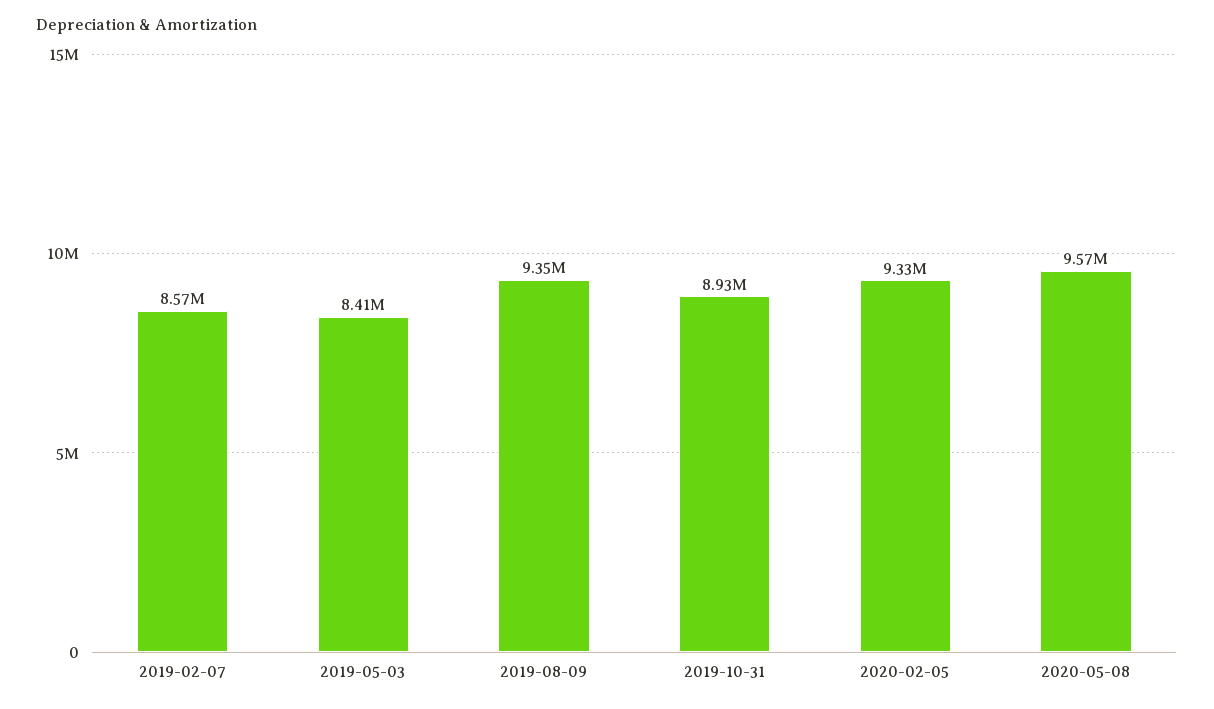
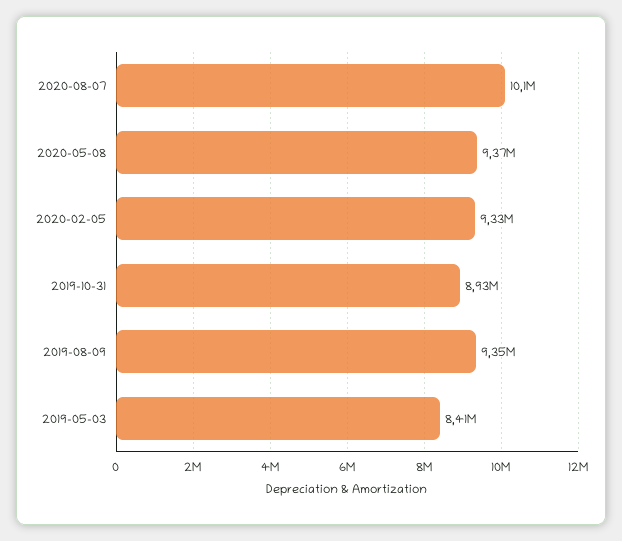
2019-02-07: 8570000 -> none
2020-05-08: 9570000 -> 9370000
2020-08-07: none -> 10100000

